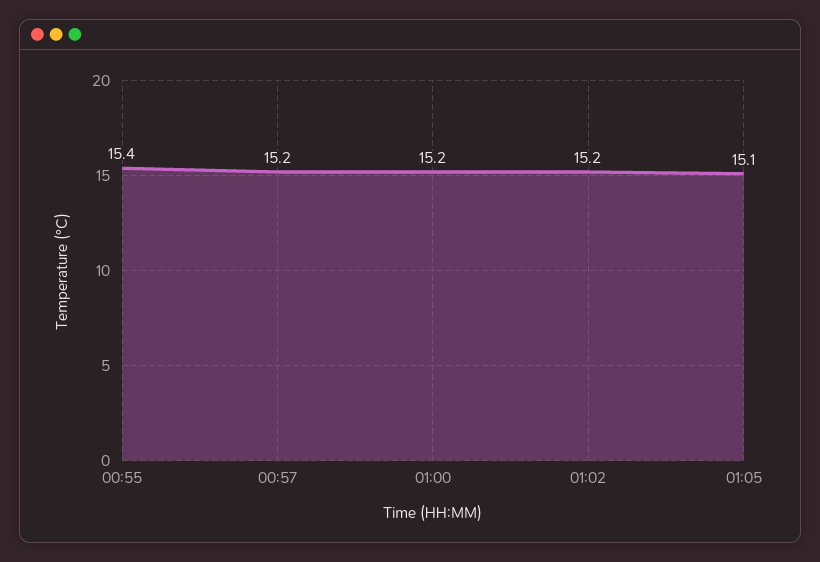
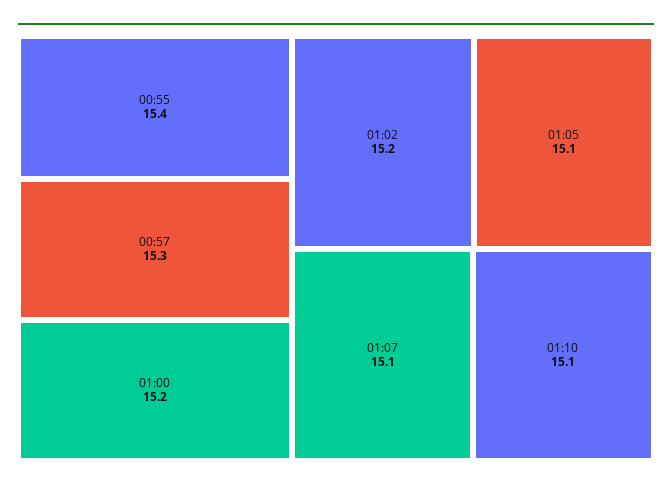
00:57: 15.2 -> 15.3
01:07: none -> 15.1
01:10: none -> 15.1

